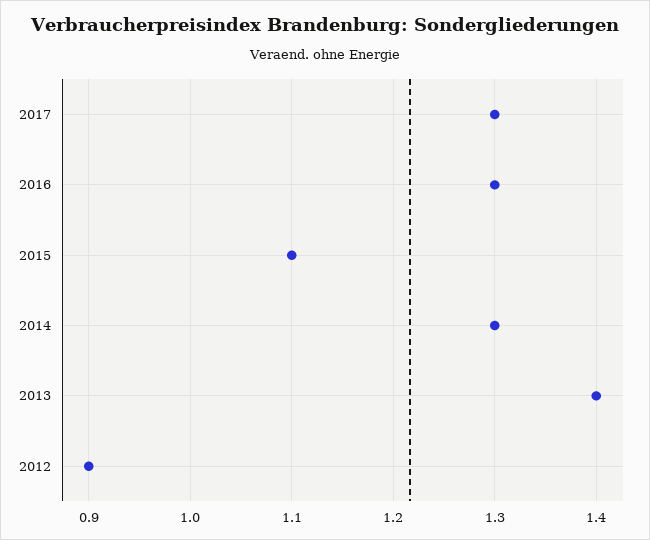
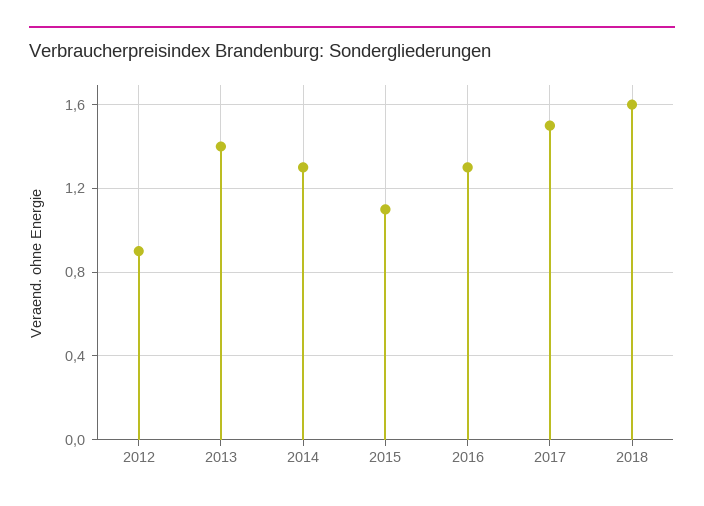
2017: 1.3 -> 1.5
2018: none -> 1.6

